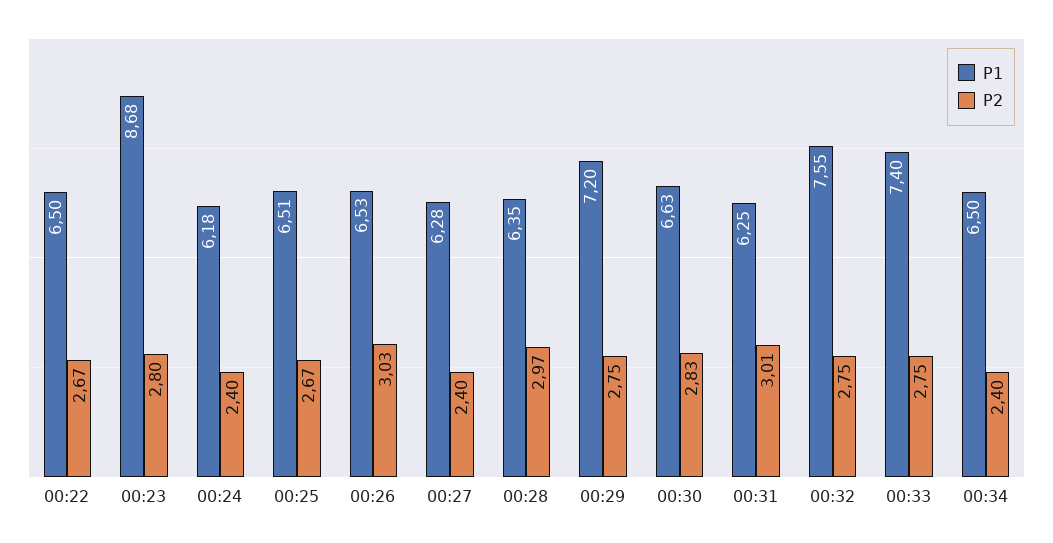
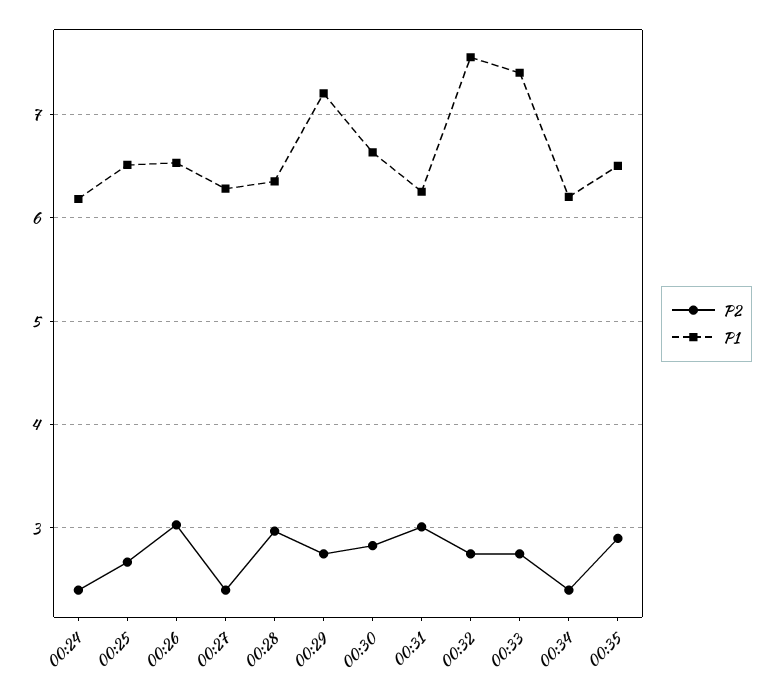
P1, 00:22: 6.5 -> none
P2, 00:22: 2.67 -> none
P1, 00:23: 8.68 -> none
P2, 00:23: 2.8 -> none
P1, 00:34: 6.5 -> 6.2
P2, 00:35: none -> 2.9
P1, 00:35: none -> 6.5

